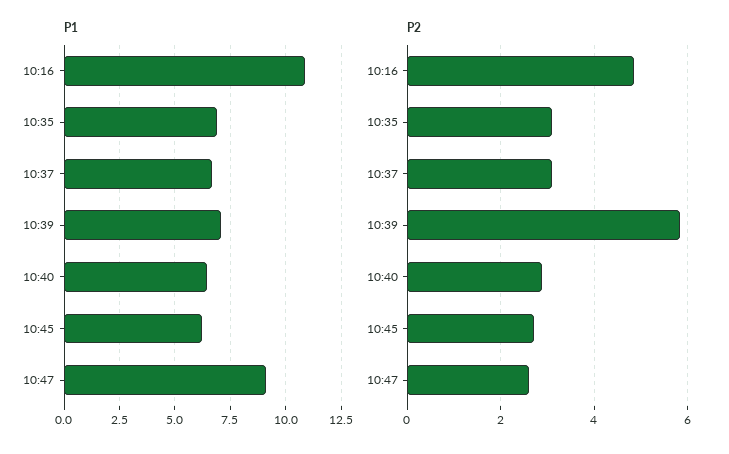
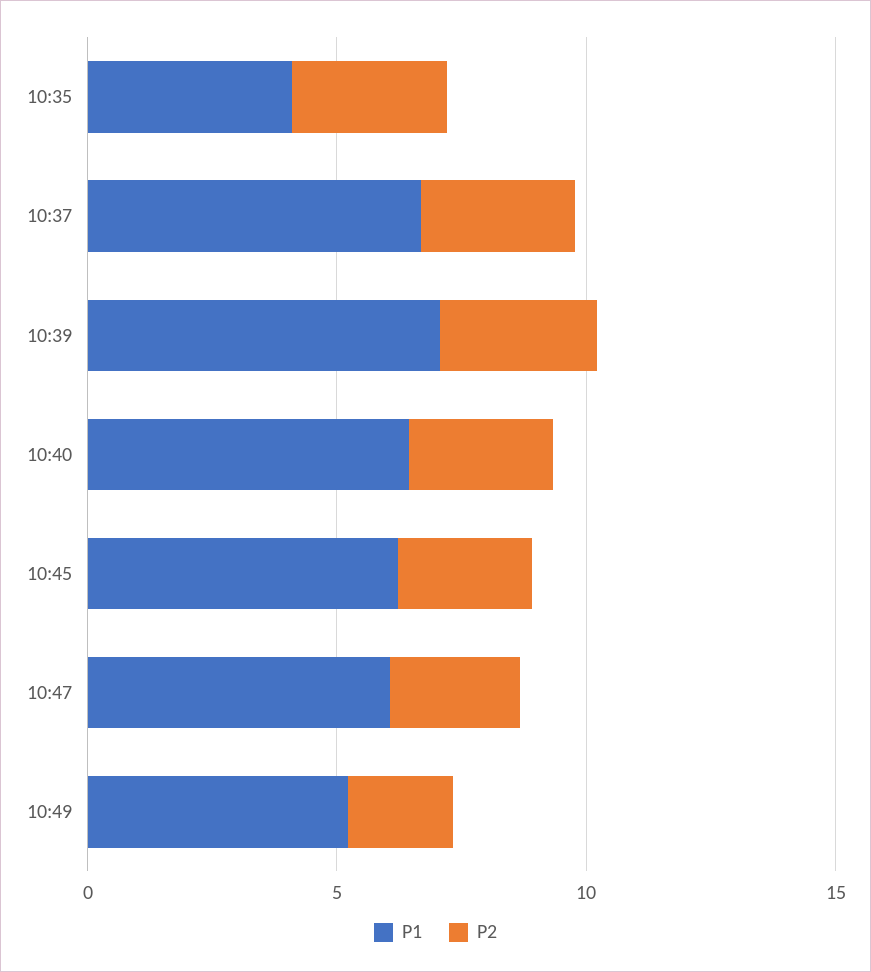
P1, 10:16: 11 -> none
P1, 10:35: 7 -> 4
P1, 10:47: 9 -> 6
P2, 10:16: 4.8 -> none
P2, 10:39: 5.8 -> 3
P1, 10:49: none -> 5
P2, 10:49: none -> 2

